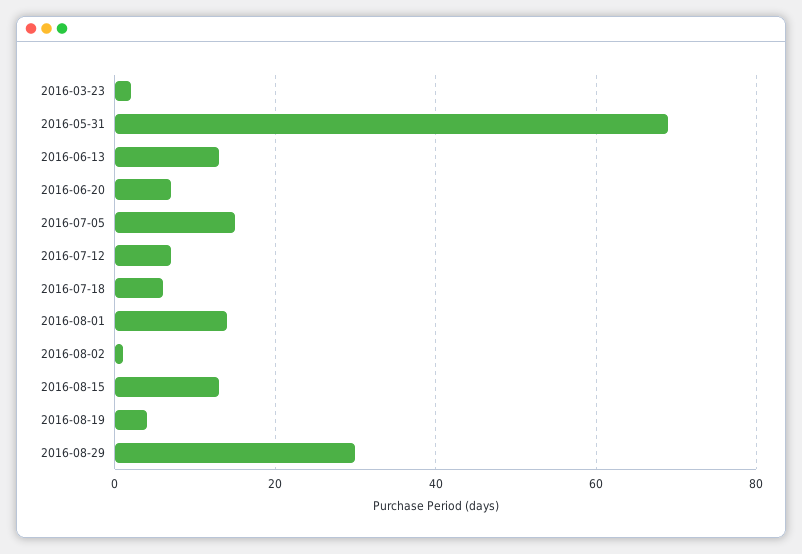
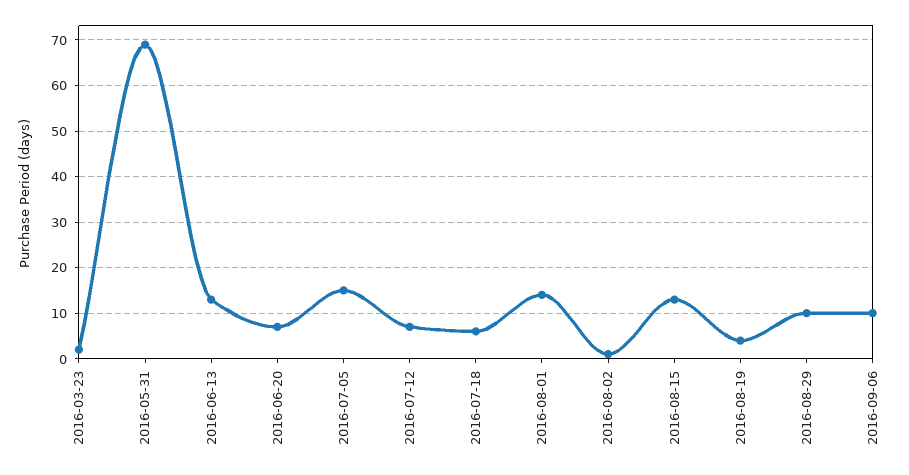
2016-08-29: 30 -> 10
2016-09-06: none -> 10

